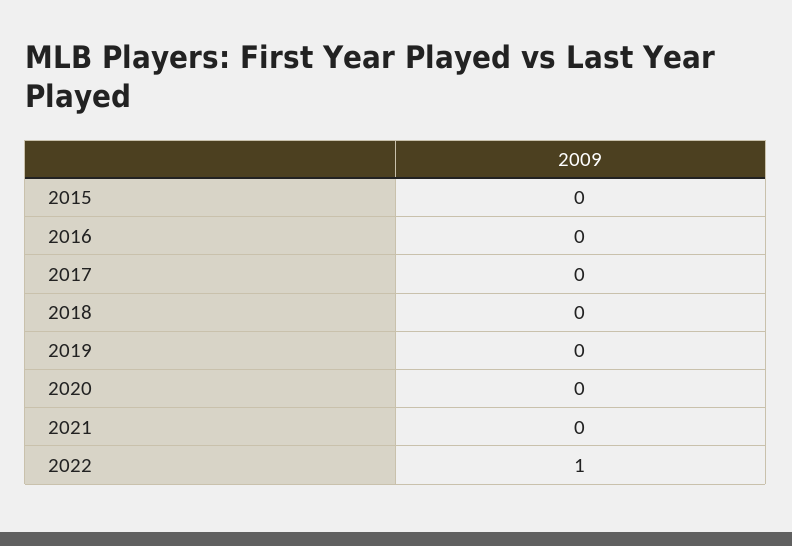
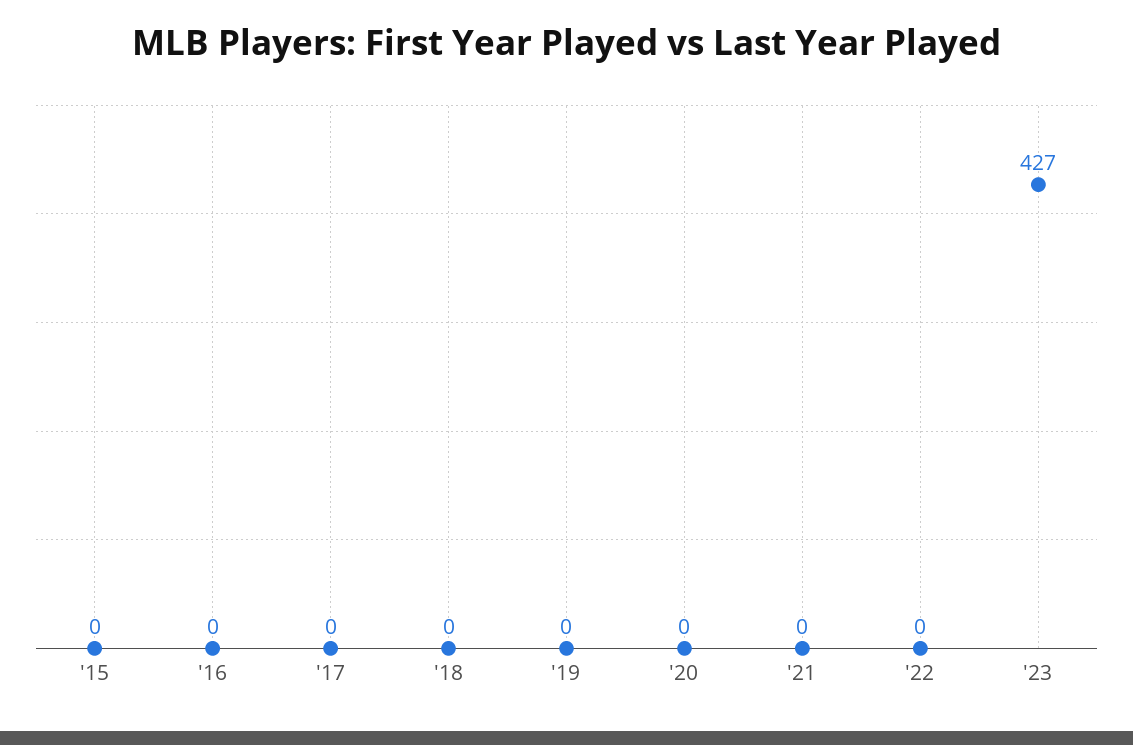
2022: 1 -> 0
'23: none -> 427

